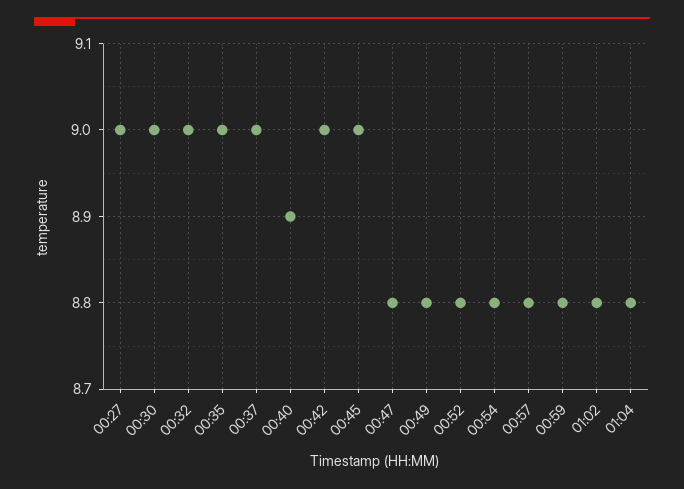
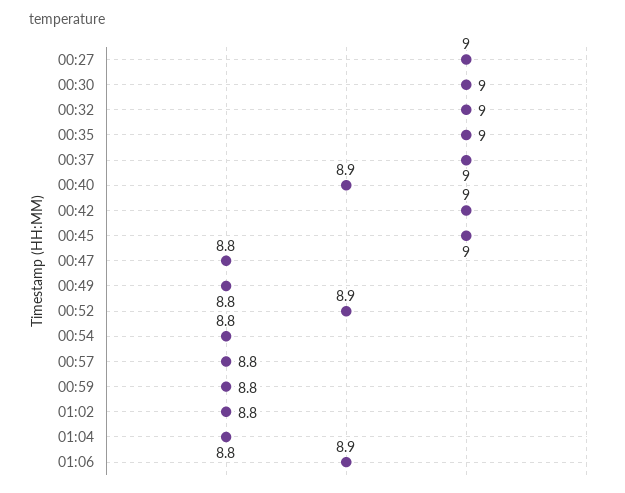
00:52: 8.8 -> 8.9
01:06: none -> 8.9

